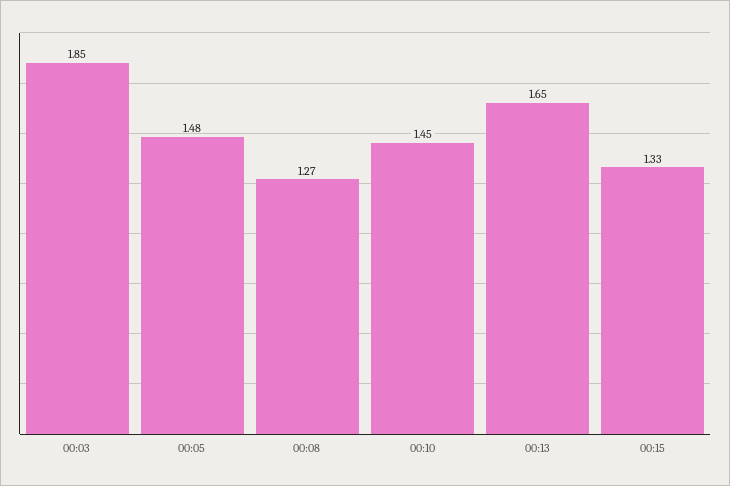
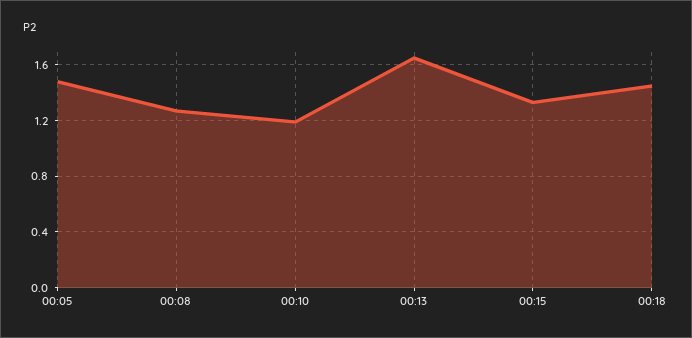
00:03: 1.85 -> none
00:10: 1.45 -> 1.2
00:18: none -> 1.45

